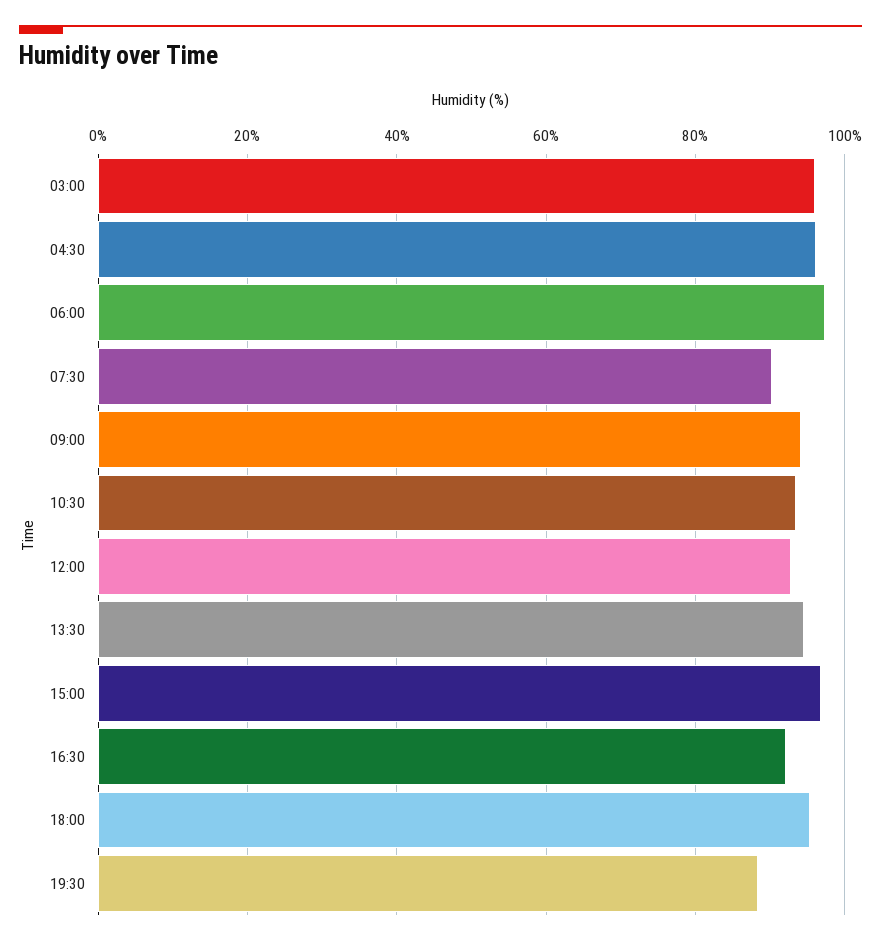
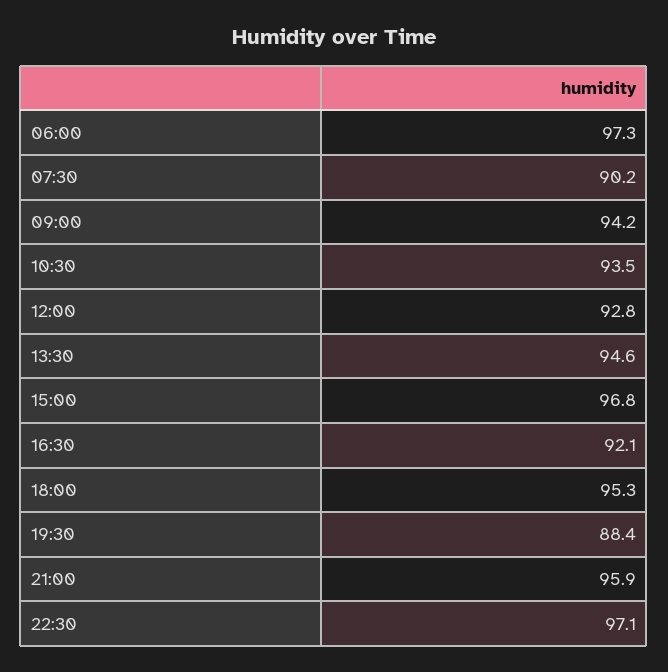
03:00: 96 -> none
04:30: 96 -> none
21:00: none -> 95.9
22:30: none -> 97.1

